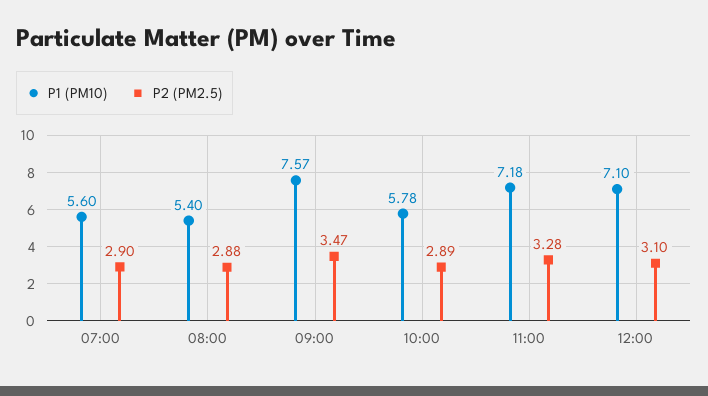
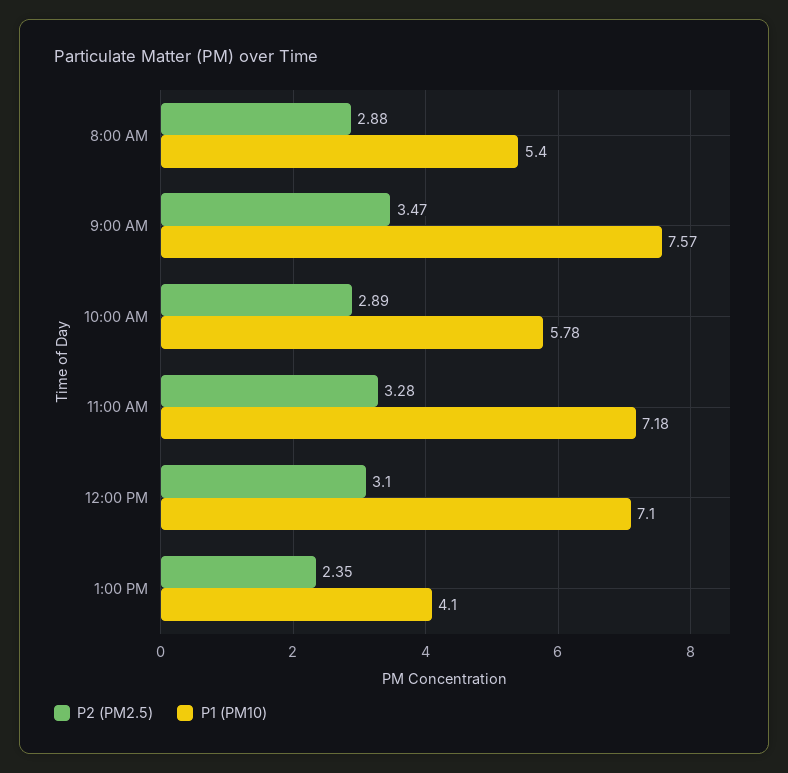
P1 (PM10), 07:00: 5.6 -> none
P2 (PM2.5), 07:00: 2.9 -> none
P2 (PM2.5), 1:00 PM: none -> 2.35
P1 (PM10), 1:00 PM: none -> 4.1

